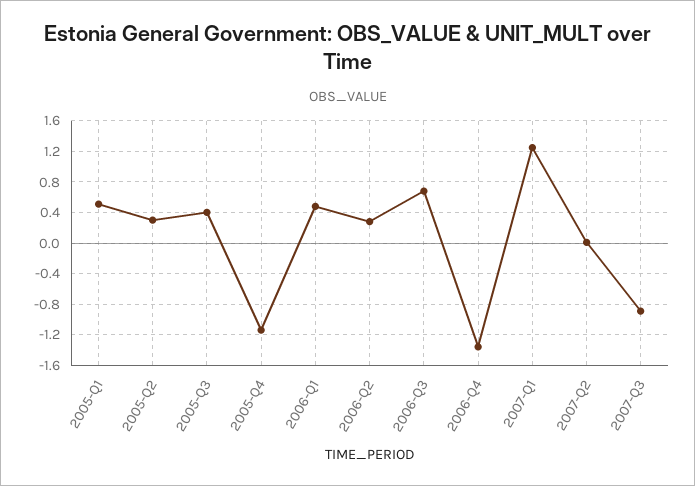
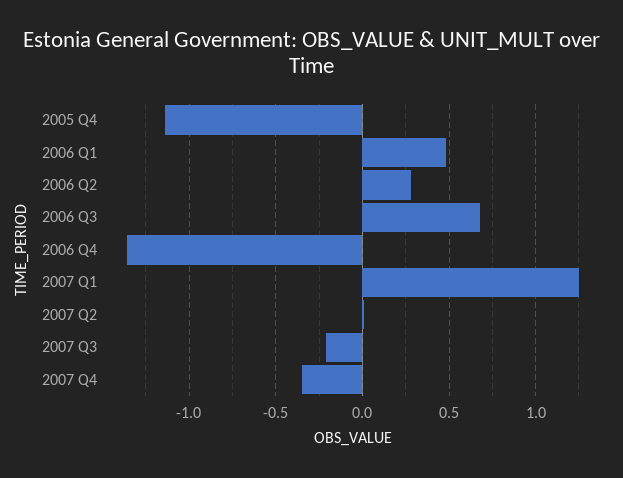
2005-Q1: 0.5 -> none
2005-Q2: 0.3 -> none
2005-Q3: 0.4 -> none
2007-Q3: -0.9 -> -0.2
2007 Q4: none -> -0.35

